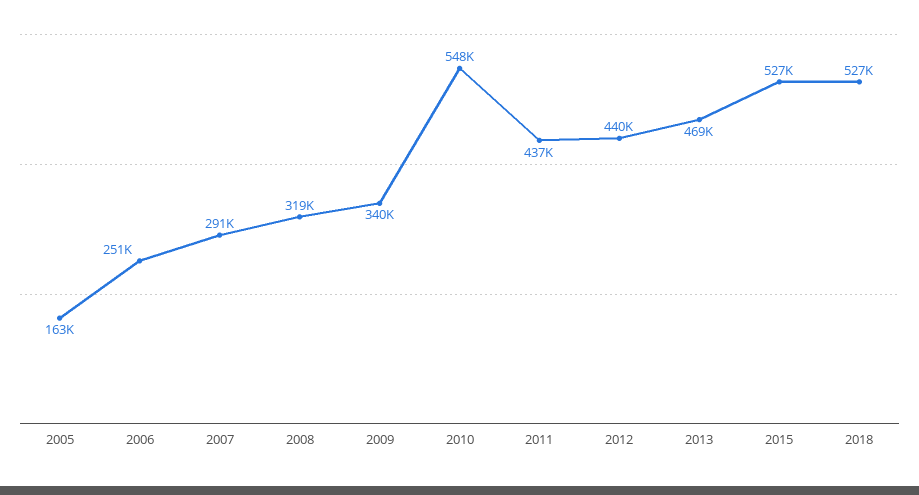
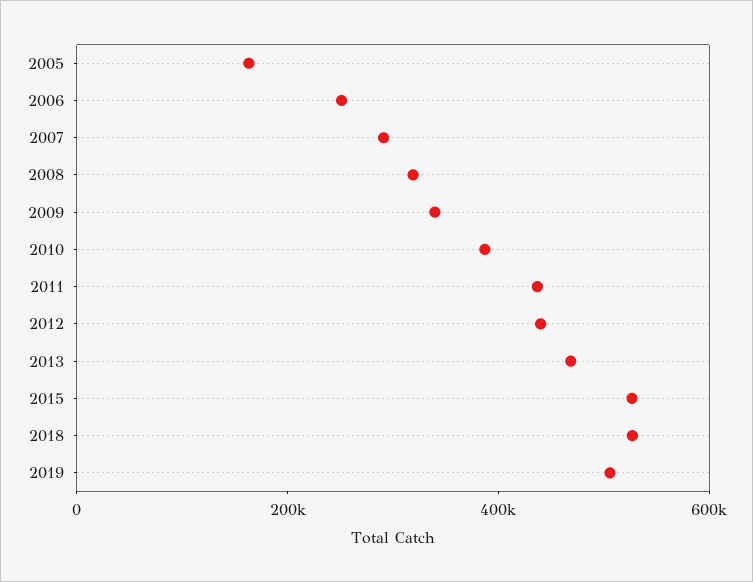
2010: 548000 -> 400000
2019: none -> 500000

